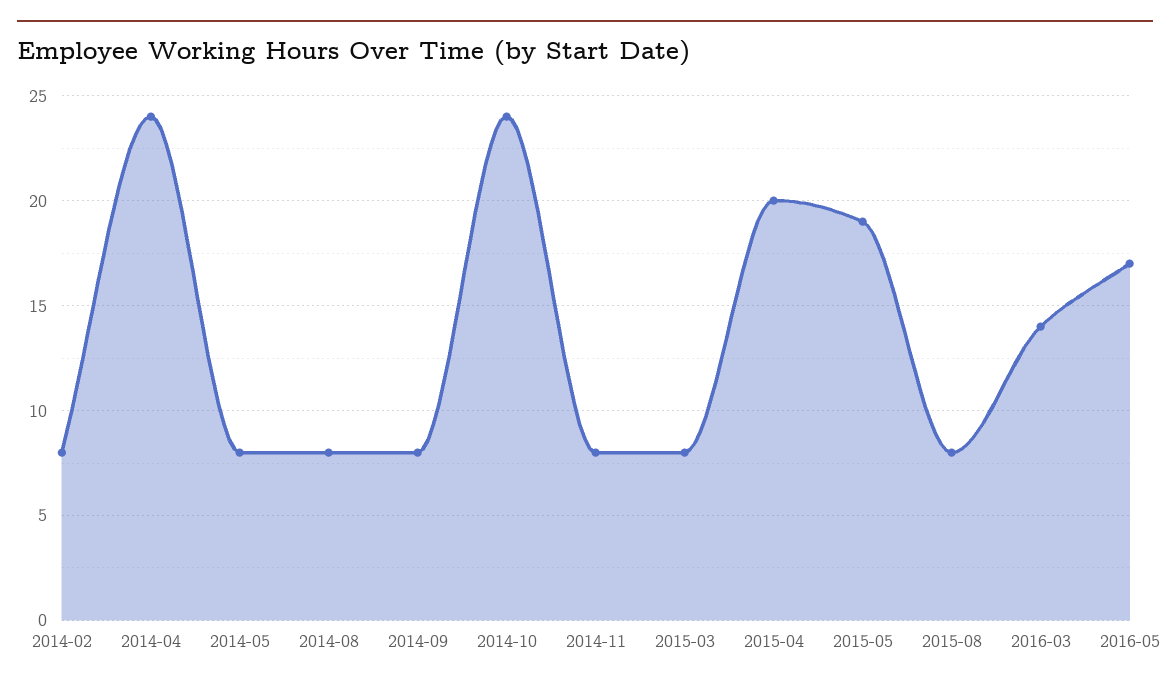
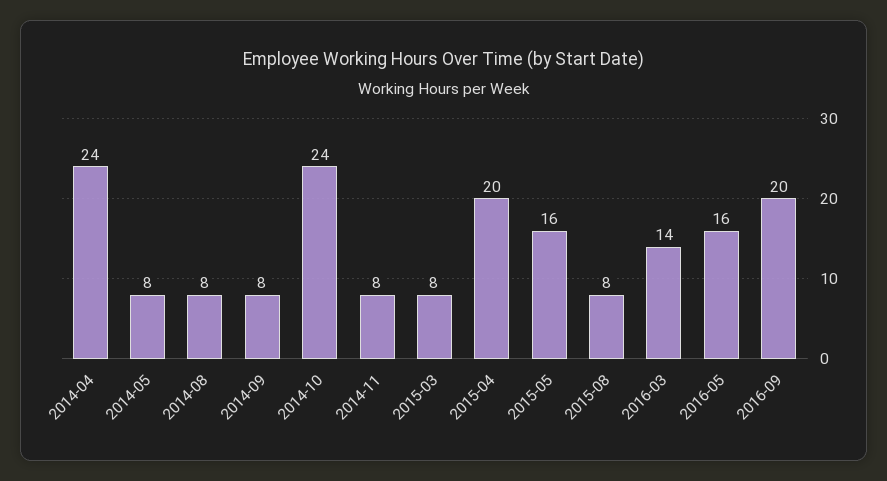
2014-02: 8 -> none
2015-05: 19 -> 16
2016-05: 17 -> 16
2016-09: none -> 20

